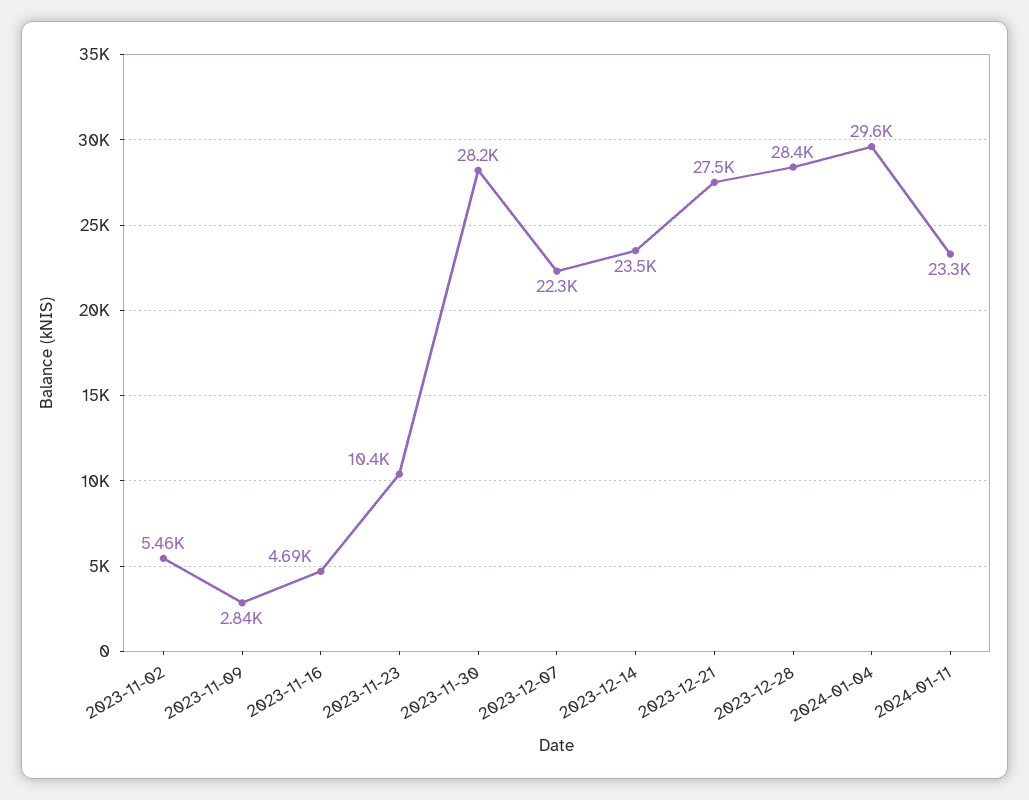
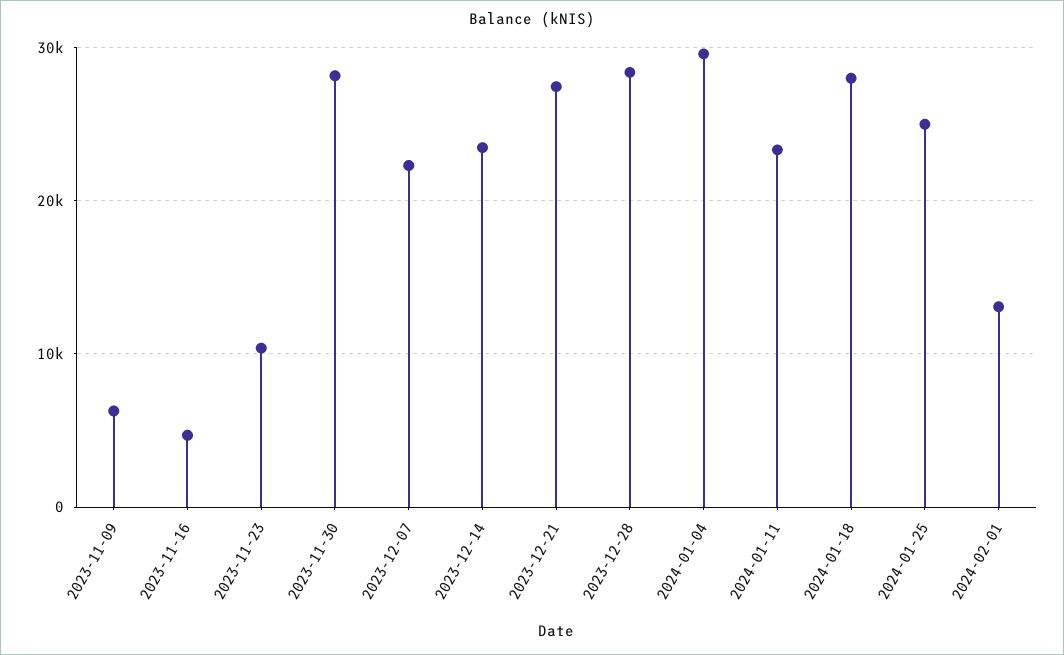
2023-11-02: 5460 -> none
2023-11-09: 2840 -> 6000
2024-01-18: none -> 28000
2024-01-25: none -> 25000
2024-02-01: none -> 13000

